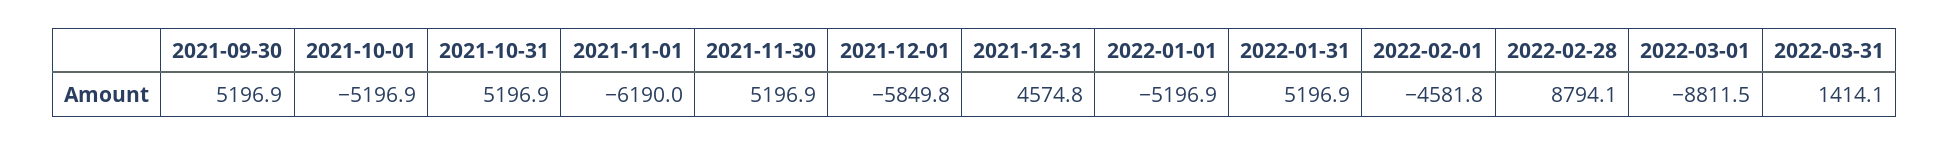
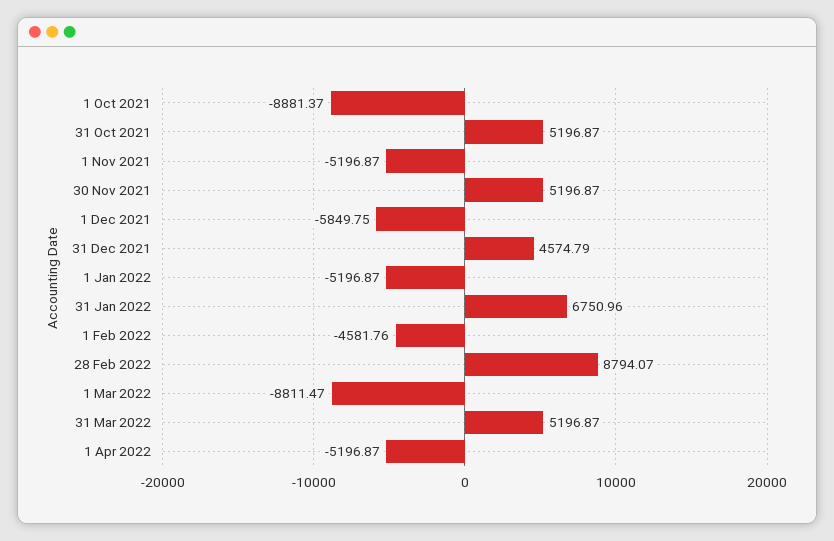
2021-09-30: 5196.9 -> none
2021-10-01: -5196.9 -> -8881.37
2021-11-01: -6190 -> -5196.87
2022-01-31: 5196.9 -> 6750.96
2022-03-31: 1414.1 -> 5196.87
1 Apr 2022: none -> -5196.87

